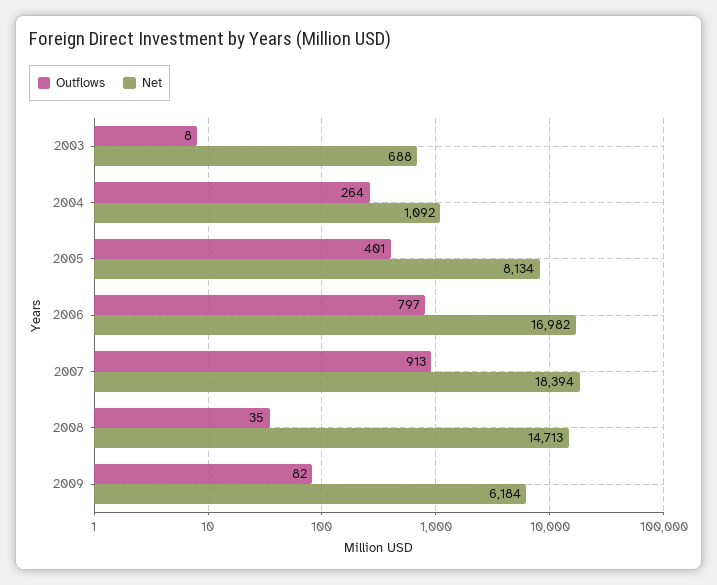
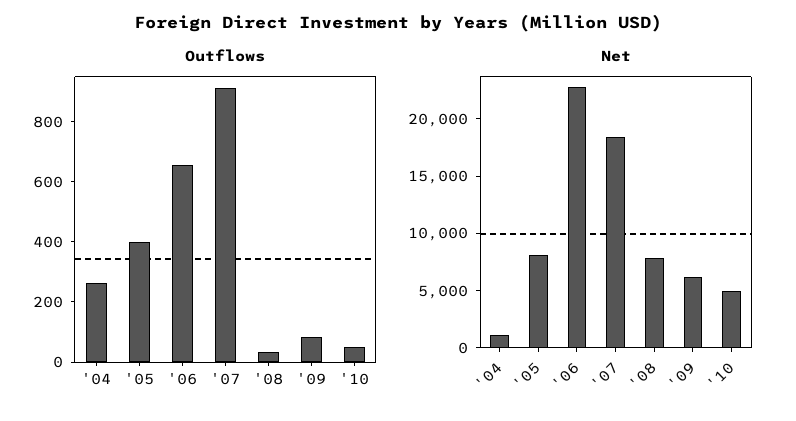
Outflows, 2003: 8 -> none
Net, 2003: 688 -> none
Outflows, 2006: 797 -> 650
Net, 2006: 16982 -> 23000
Net, 2008: 14713 -> 8000
Outflows, '10: none -> 50
Net, '10: none -> 5000

